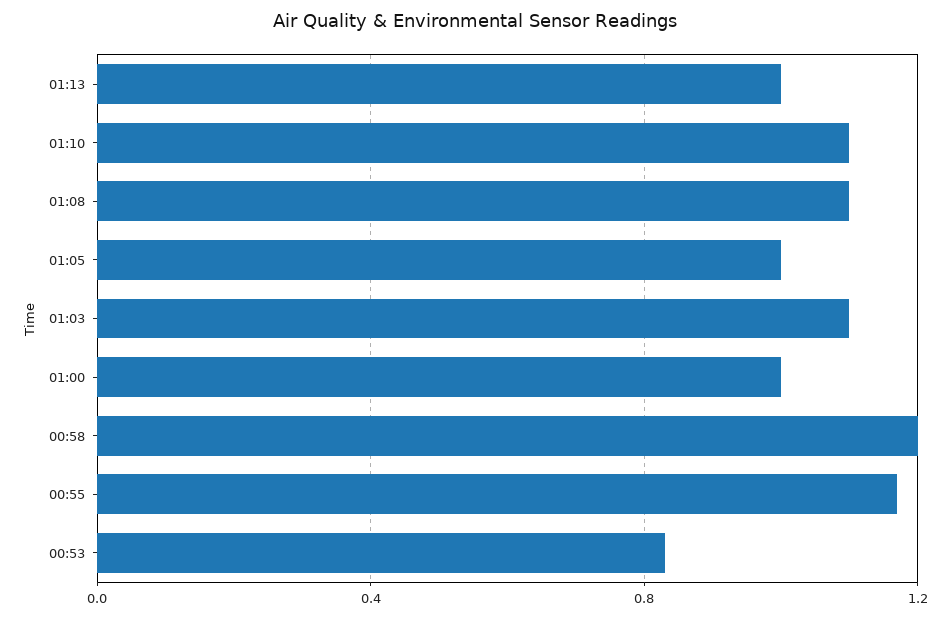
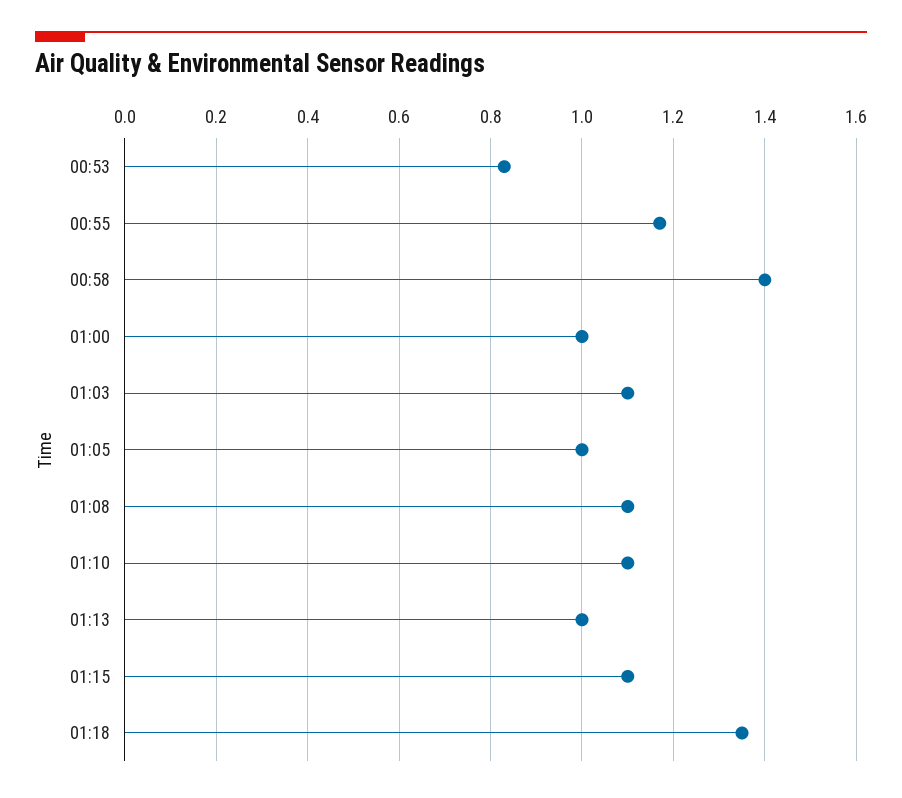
00:58: 1.2 -> 1.4
01:15: none -> 1.1
01:18: none -> 1.35

